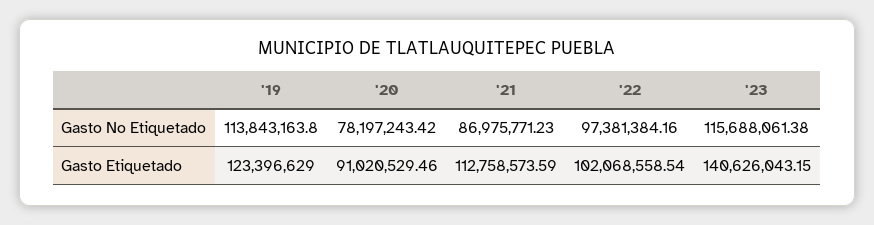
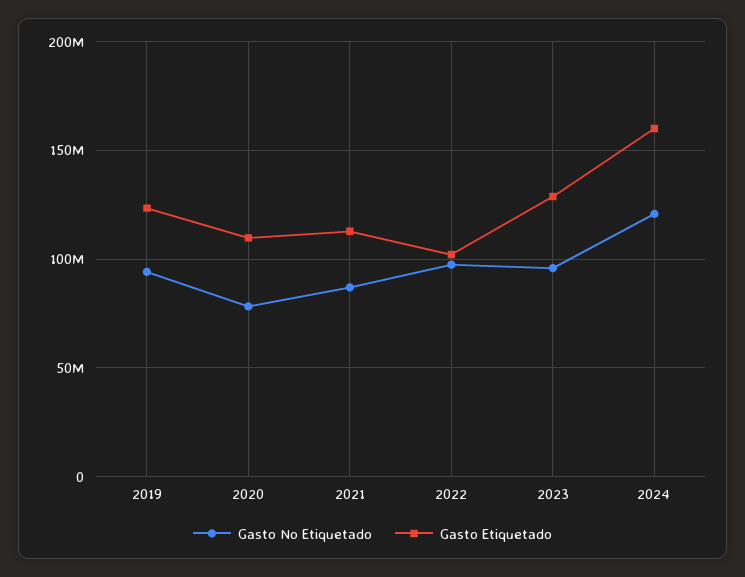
Gasto No Etiquetado, '19: 113843163.8 -> 95000000
Gasto No Etiquetado, '23: 115688061.38 -> 95000000
Gasto Etiquetado, '20: 91020529.46 -> 110000000
Gasto Etiquetado, '23: 140626043.15 -> 130000000
Gasto No Etiquetado, 2024: none -> 120000000
Gasto Etiquetado, 2024: none -> 160000000

